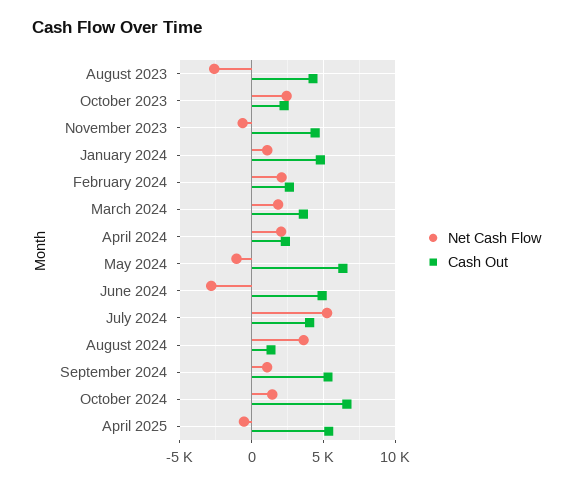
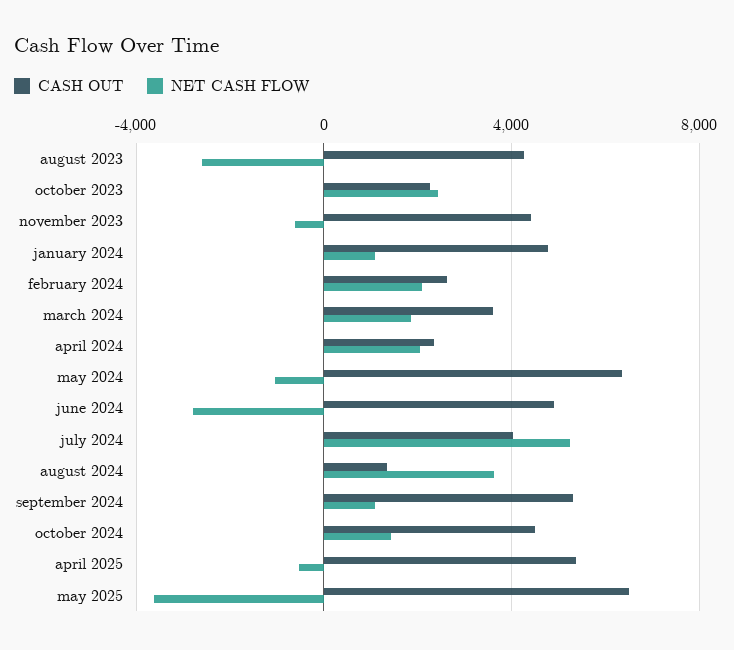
Cash Out, October 2024: 6500 -> 4500
Cash Out, may 2025: none -> 6500
Net Cash Flow, may 2025: none -> -3500

